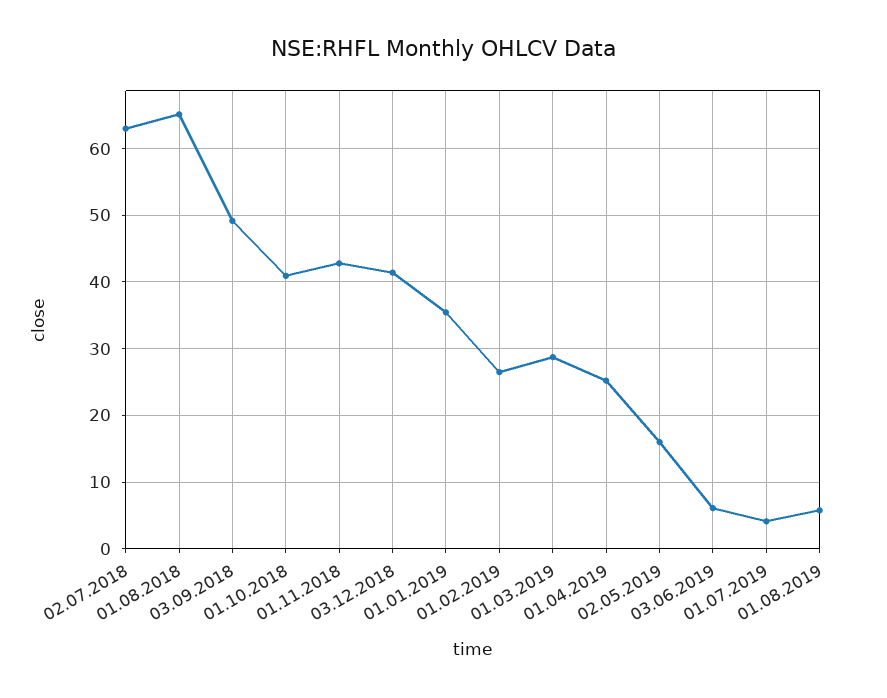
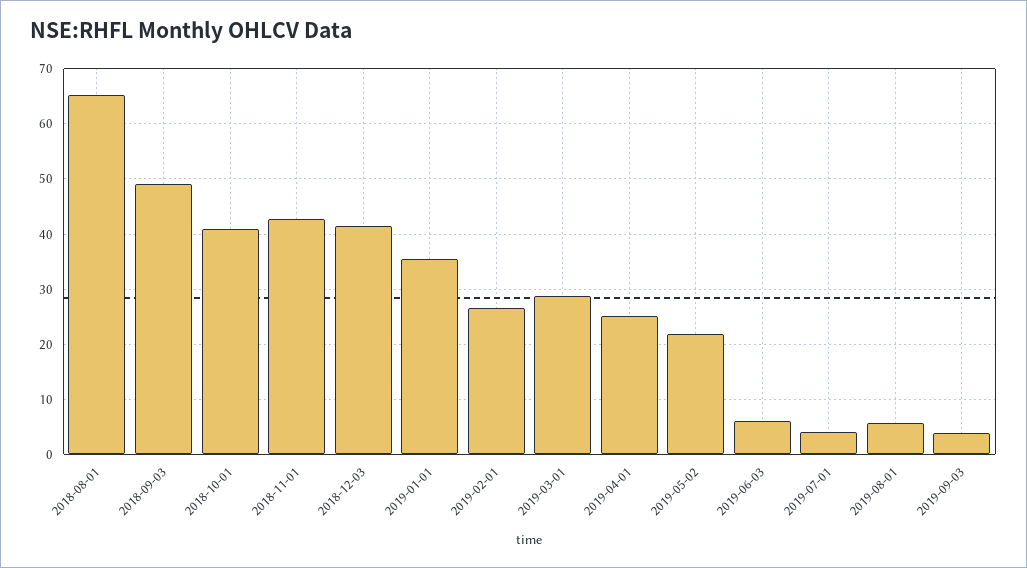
02.07.2018: 63 -> none
02.05.2019: 16 -> 22
2019-09-03: none -> 4

